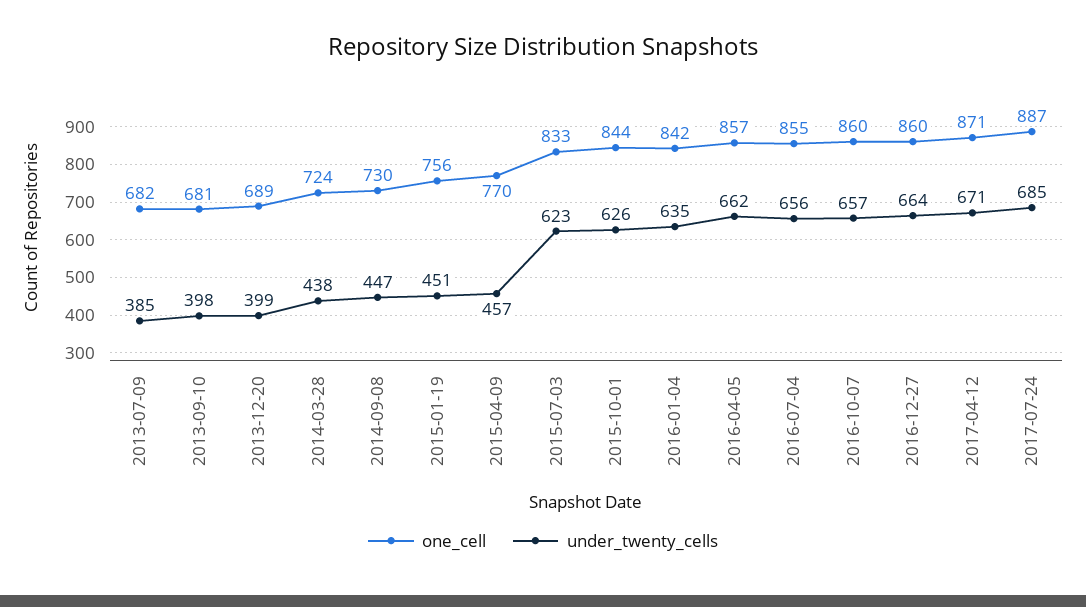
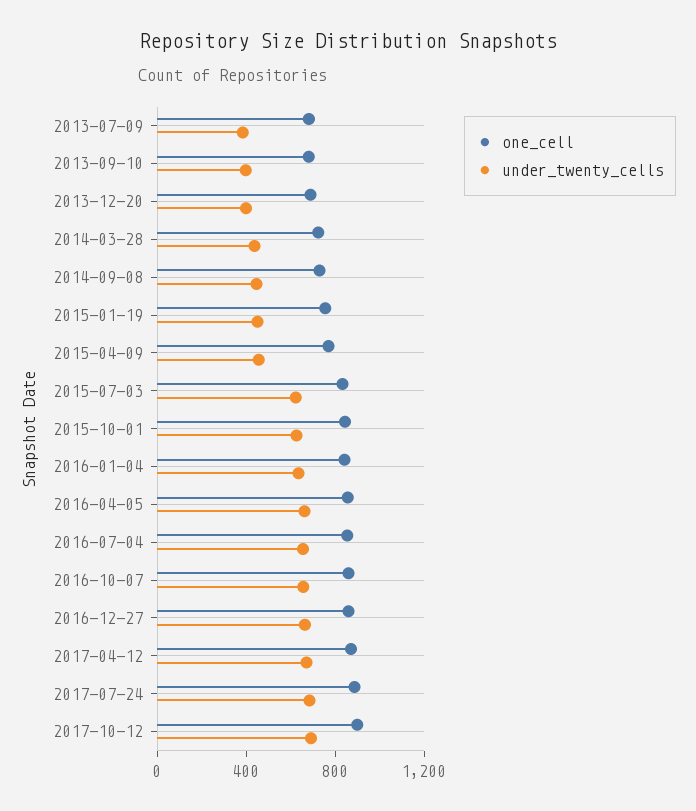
one_cell, 2017-10-12: none -> 900
under_twenty_cells, 2017-10-12: none -> 700

